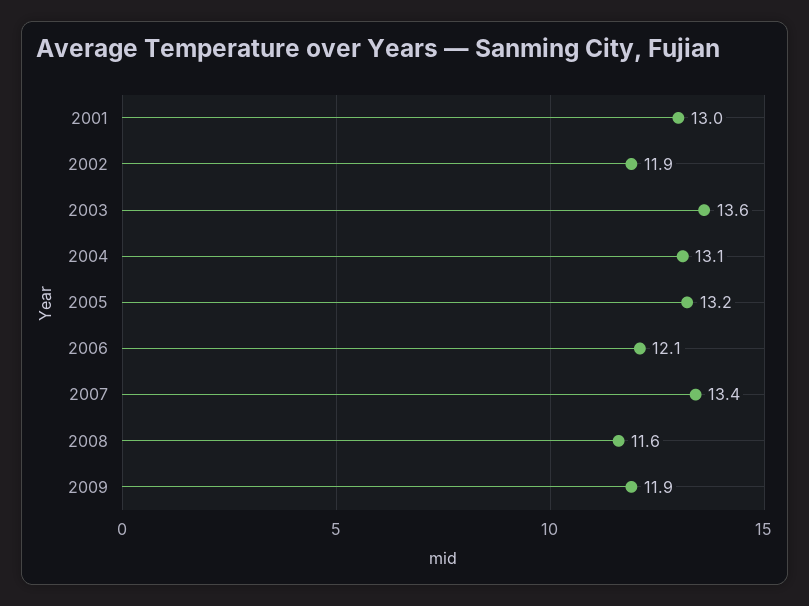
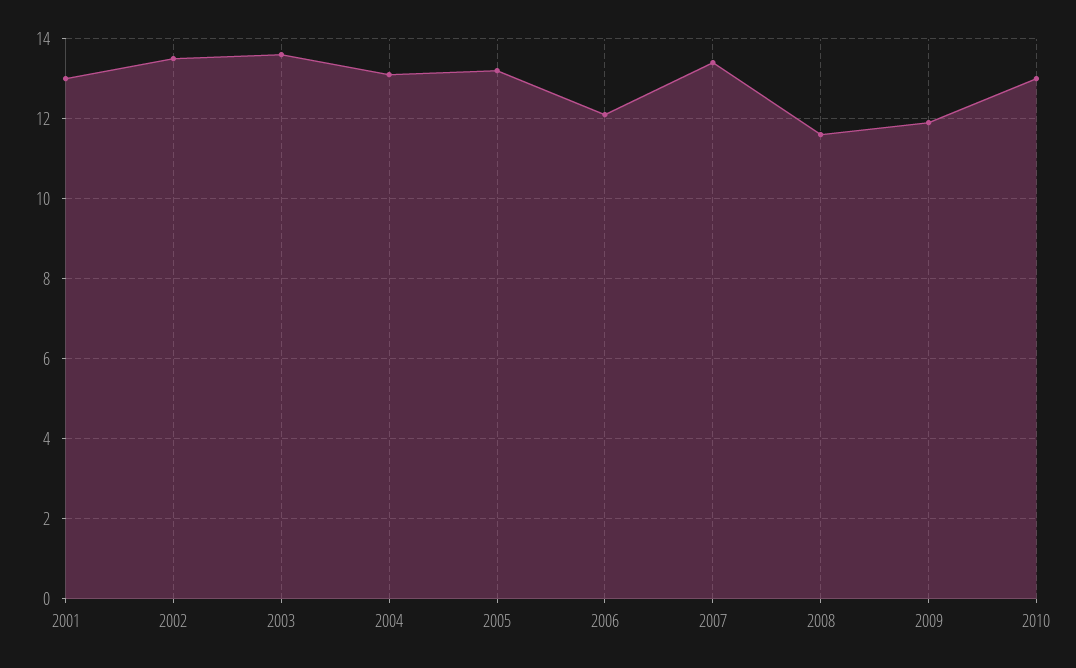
2002: 11.9 -> 13.5
2010: none -> 13

